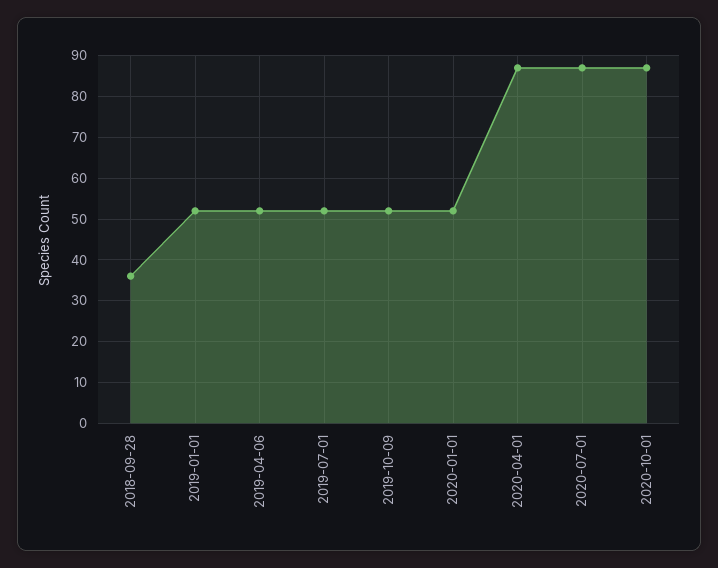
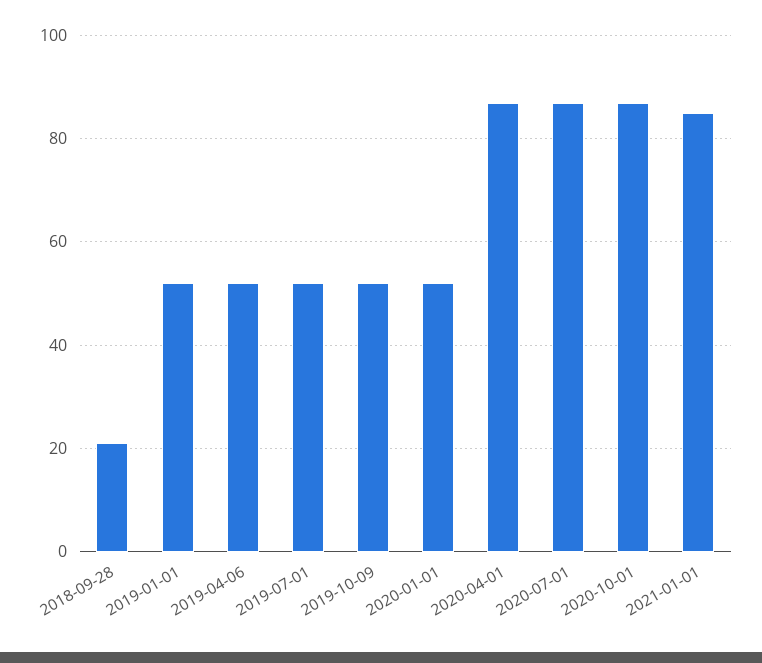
2018-09-28: 35 -> 20
2021-01-01: none -> 85

